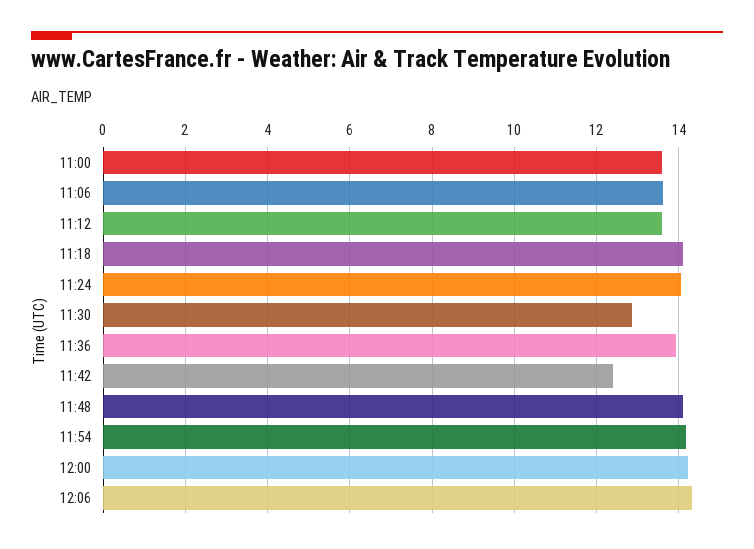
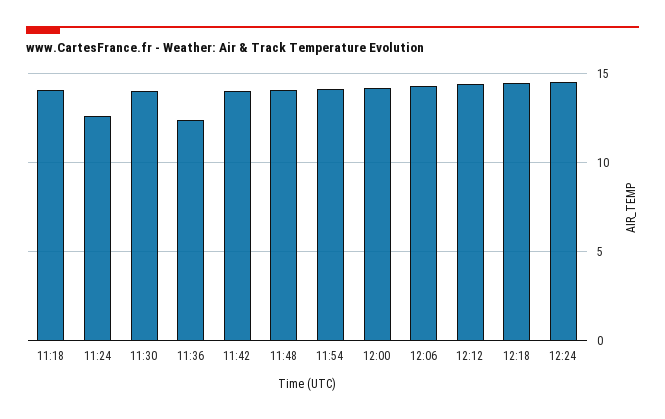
11:00: 13.6 -> none
11:06: 13.6 -> none
11:12: 13.6 -> none
11:24: 14 -> 12.5
11:30: 12.8 -> 14
11:36: 14 -> 12.5
11:42: 12.4 -> 14
12:12: none -> 14.5
12:18: none -> 14.5
12:24: none -> 14.5

